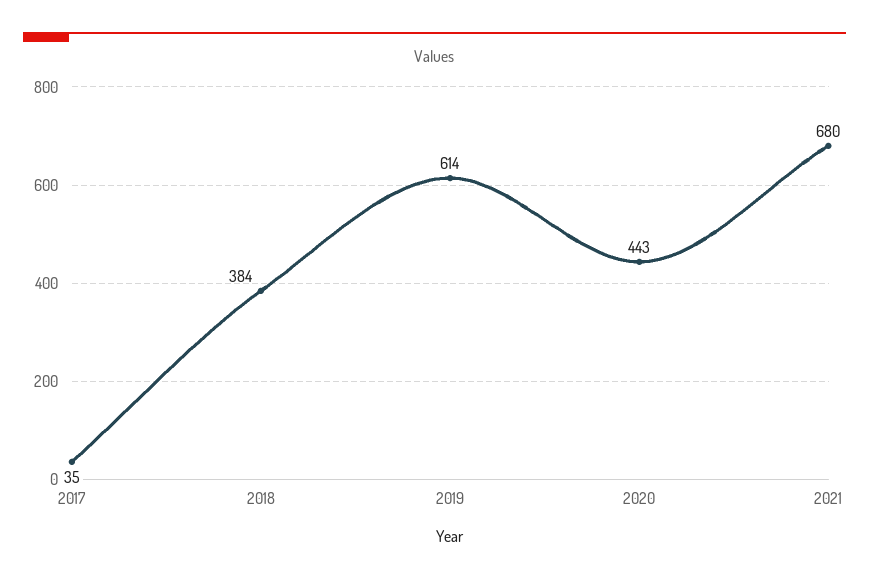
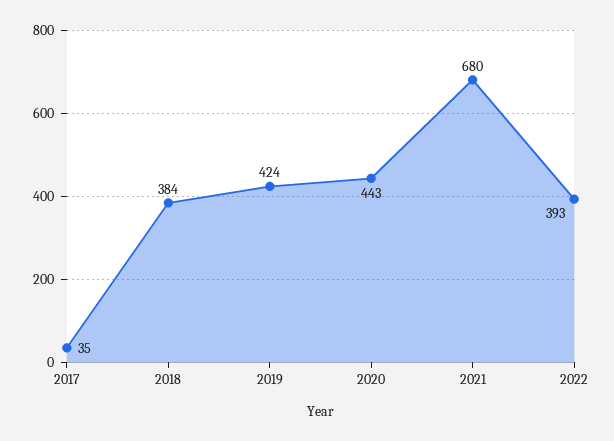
2019: 614 -> 424
2022: none -> 393

